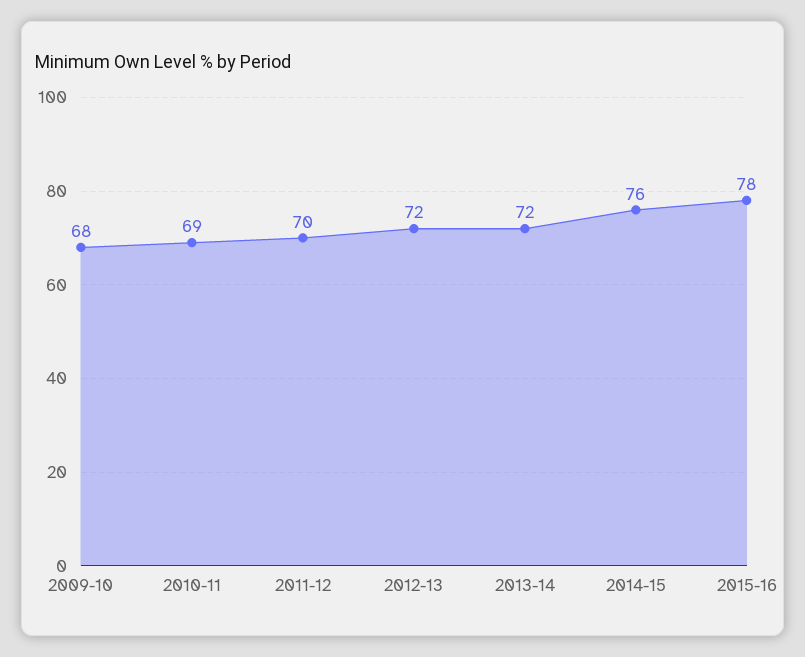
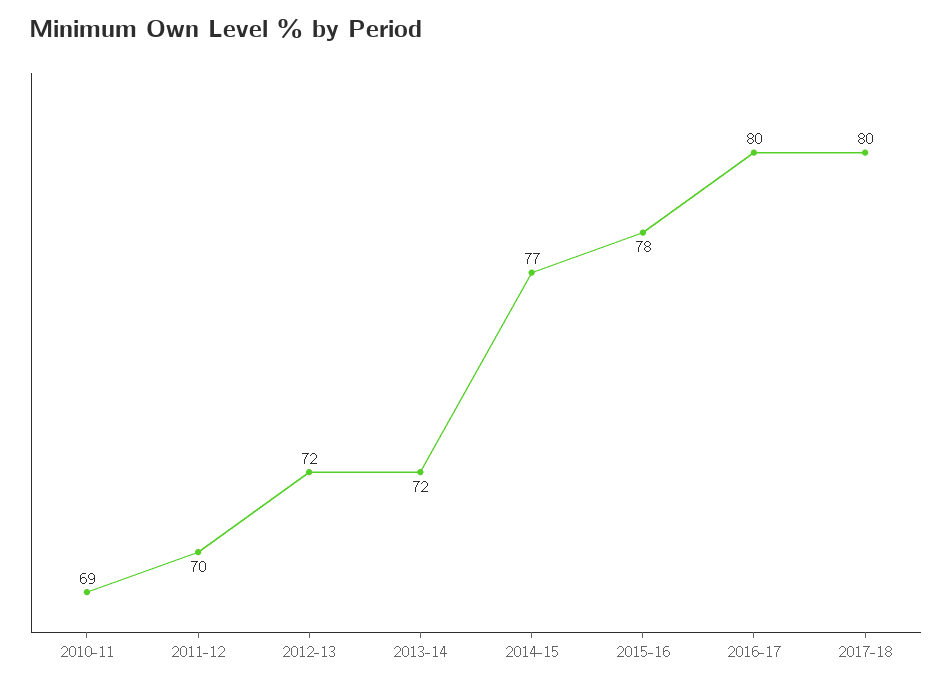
2009-10: 68 -> none
2014-15: 76 -> 77
2016-17: none -> 80
2017-18: none -> 80

